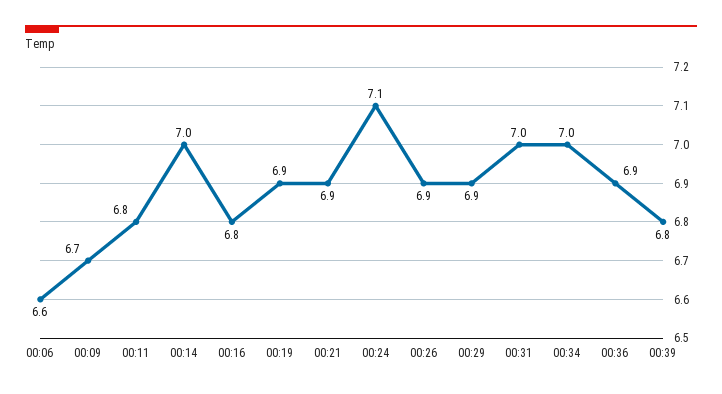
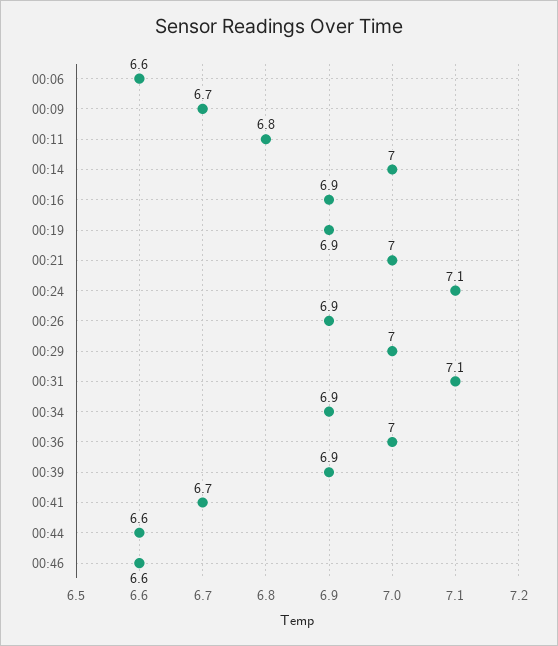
00:16: 6.8 -> 6.9
00:21: 6.9 -> 7
00:29: 6.9 -> 7
00:31: 7 -> 7.1
00:34: 7 -> 6.9
00:36: 6.9 -> 7
00:39: 6.8 -> 6.9
00:41: none -> 6.7
00:44: none -> 6.6
00:46: none -> 6.6

